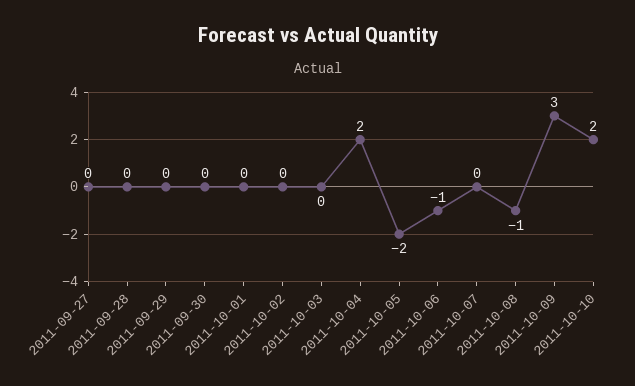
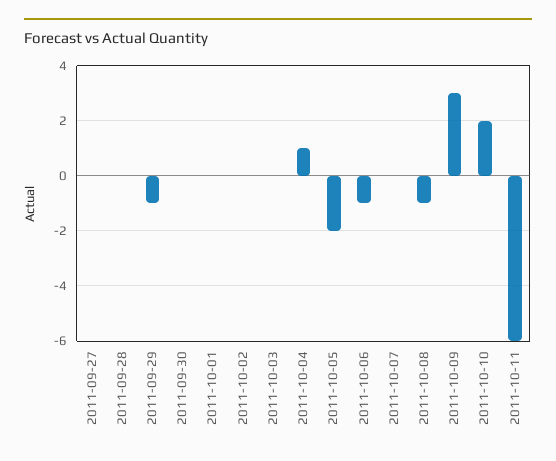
2011-09-29: 0 -> -1
2011-10-04: 2 -> 1
2011-10-11: none -> -6

